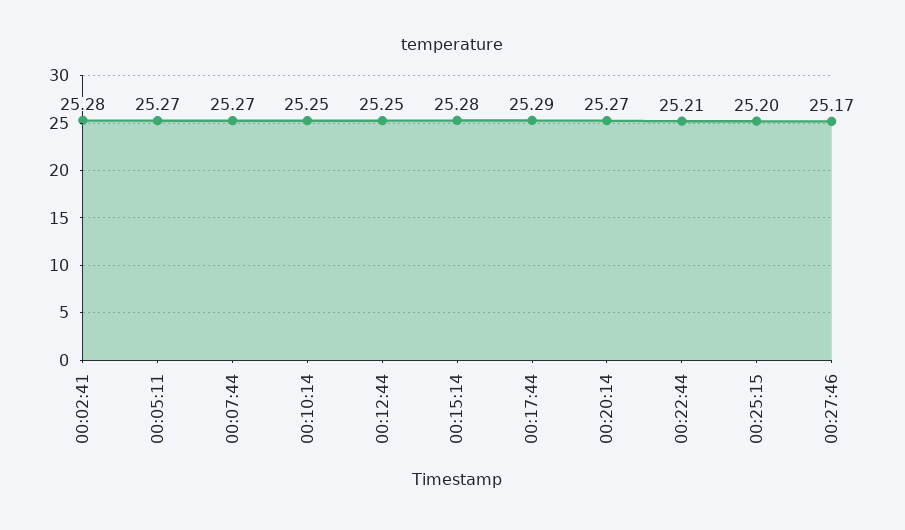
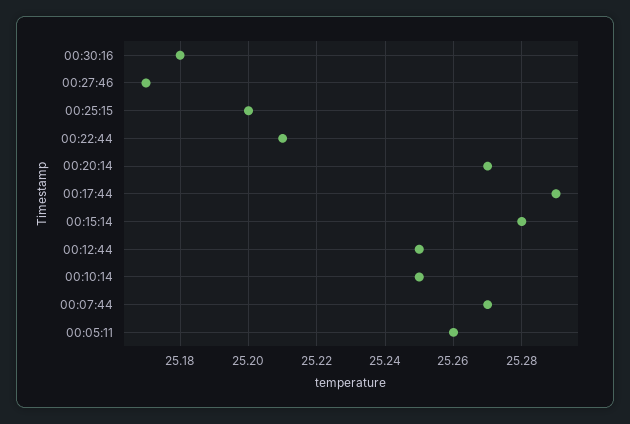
00:02:41: 25.28 -> none
00:05:11: 25.27 -> 25.26
00:30:16: none -> 25.18

